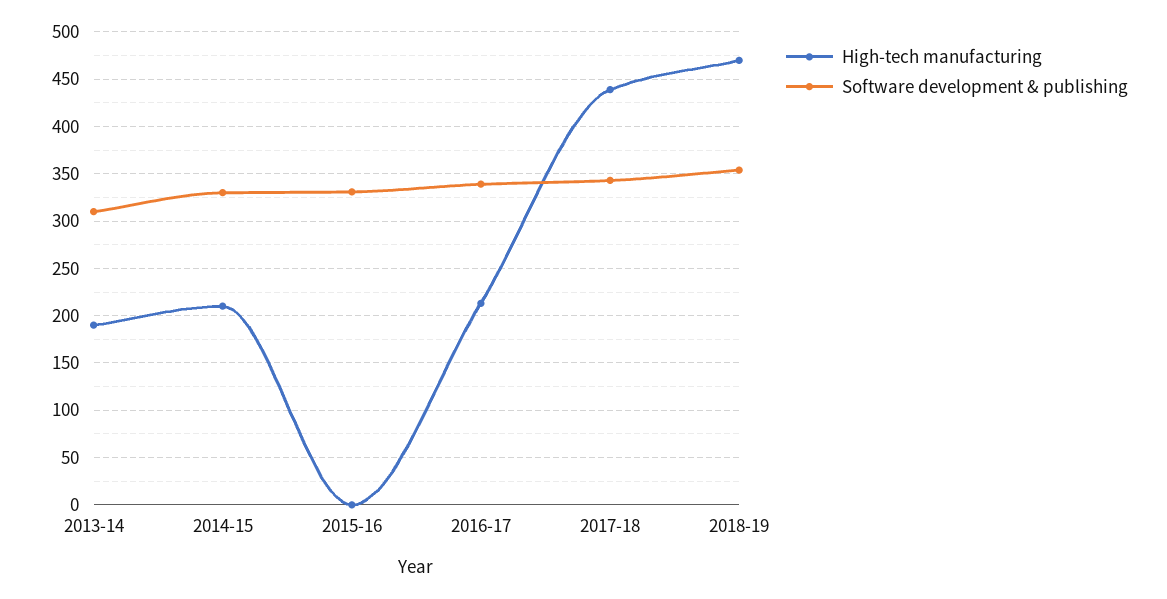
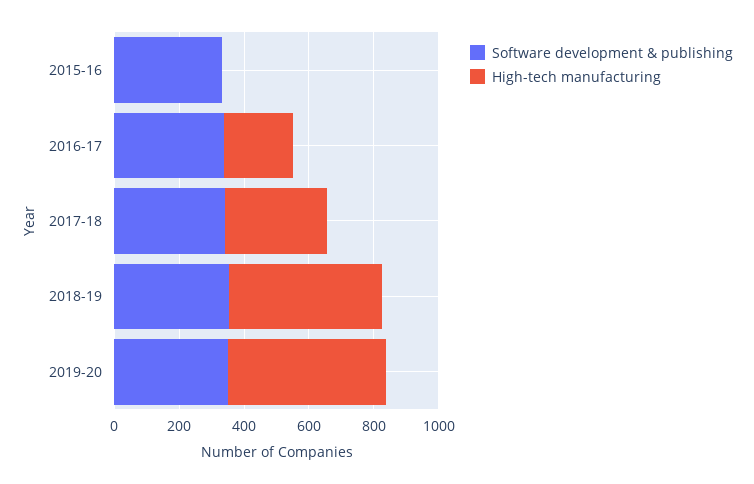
High-tech manufacturing, 2013-14: 190 -> none
Software development & publishing, 2013-14: 310 -> none
High-tech manufacturing, 2014-15: 210 -> none
Software development & publishing, 2014-15: 330 -> none
High-tech manufacturing, 2017-18: 440 -> 300
Software development & publishing, 2019-20: none -> 350
High-tech manufacturing, 2019-20: none -> 500

